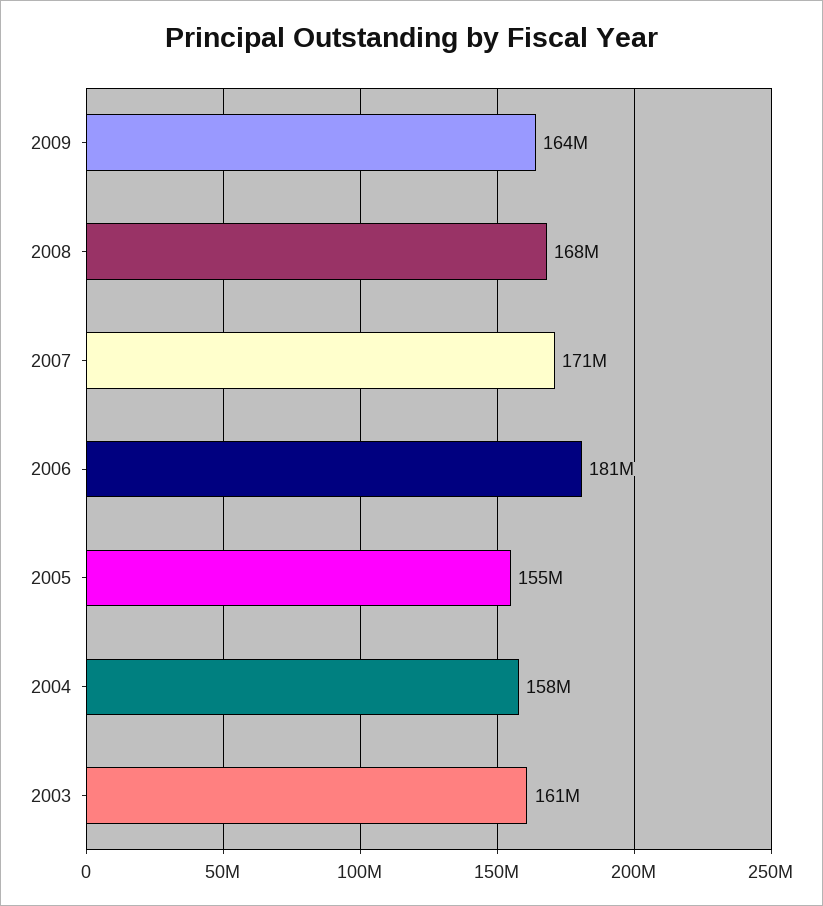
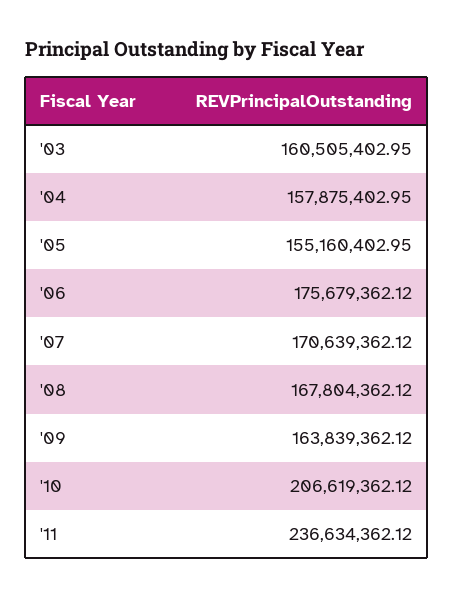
2006: 181000000 -> 175679362.12
'10: none -> 206619362.12
'11: none -> 236634362.12

